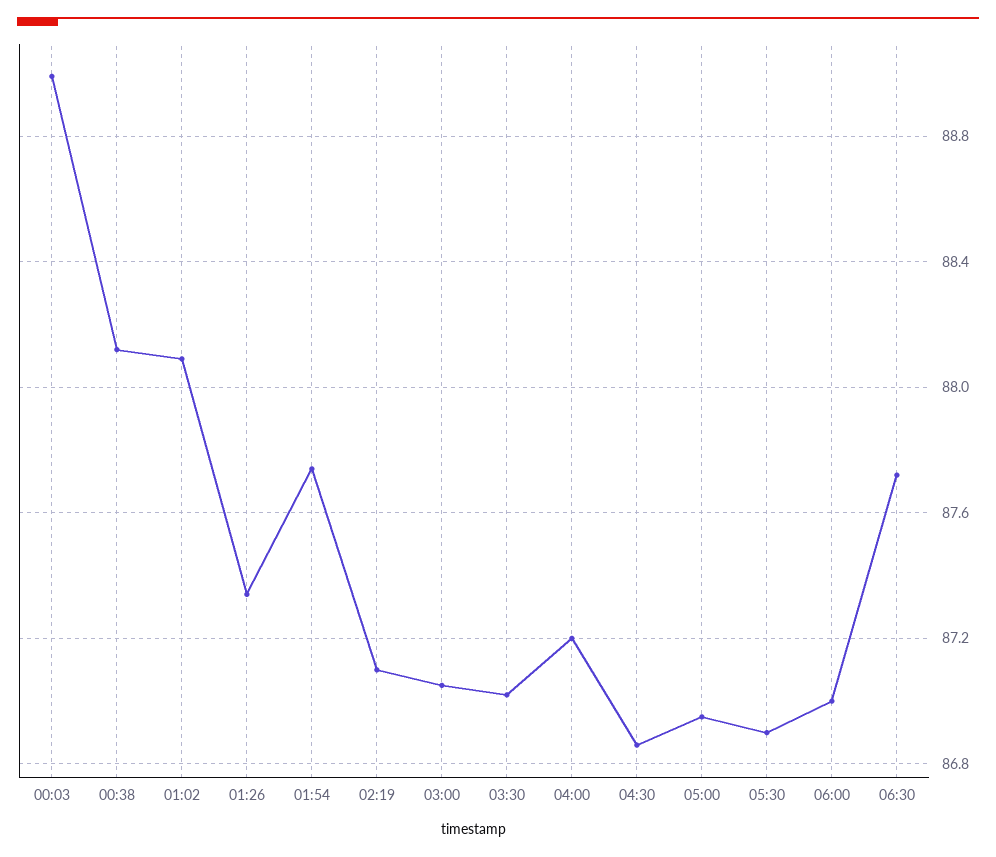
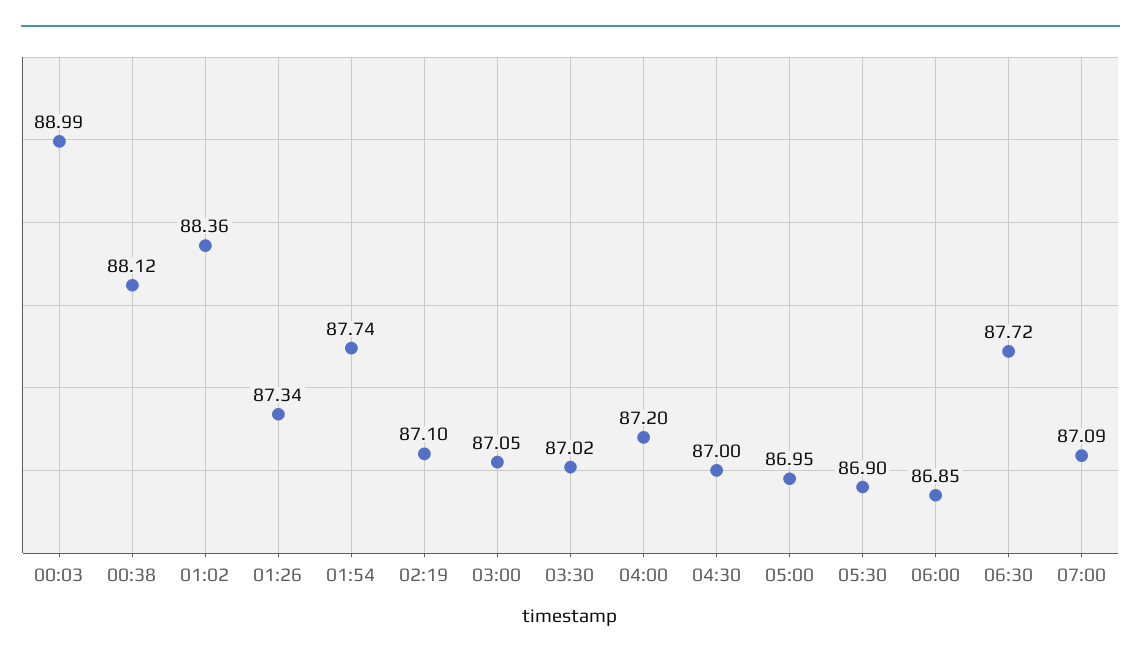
01:02: 88.1 -> 88.36
04:30: 86.85 -> 87
06:00: 87 -> 86.85
07:00: none -> 87.09

